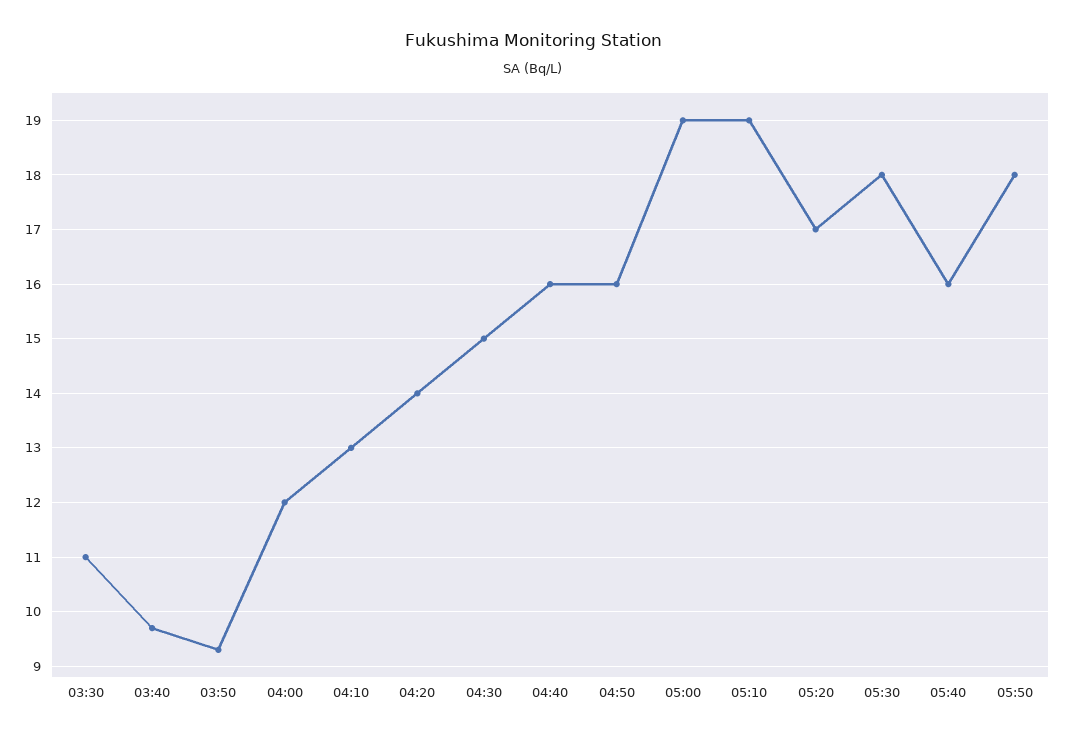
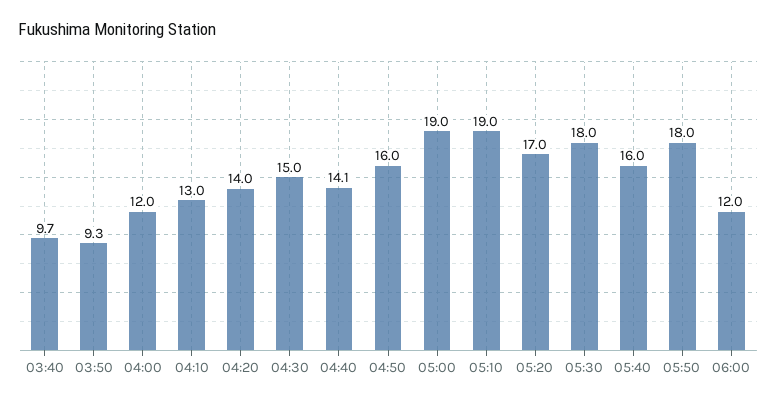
03:30: 11 -> none
04:40: 16 -> 14.1
06:00: none -> 12

